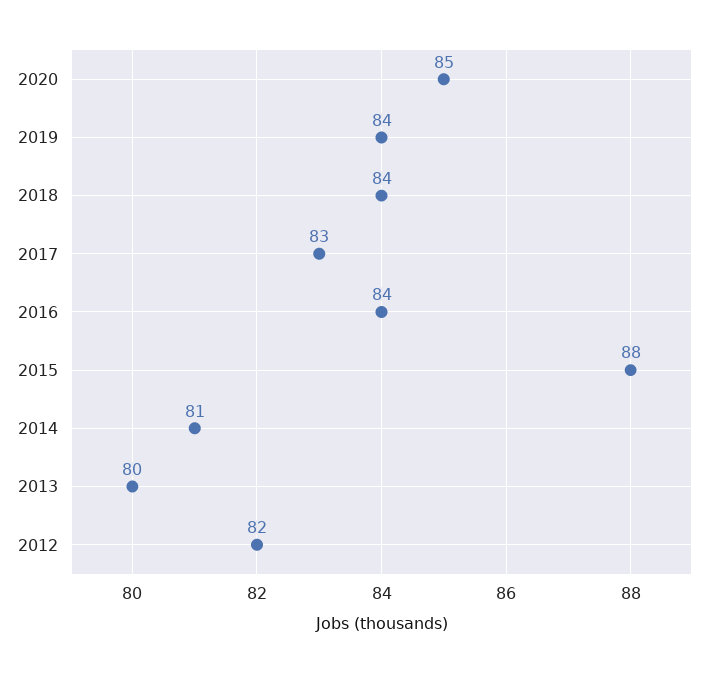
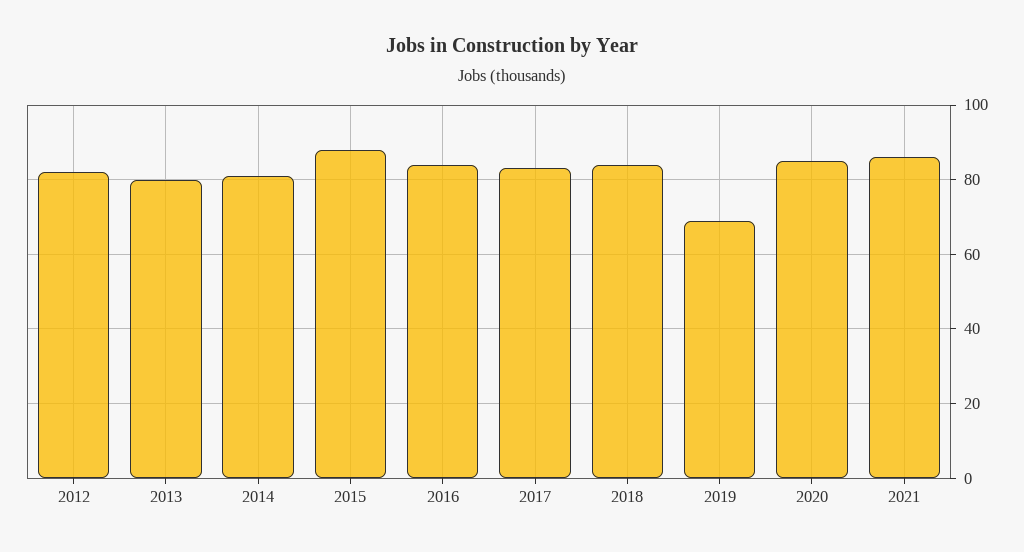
2019: 84 -> 70
2021: none -> 85

